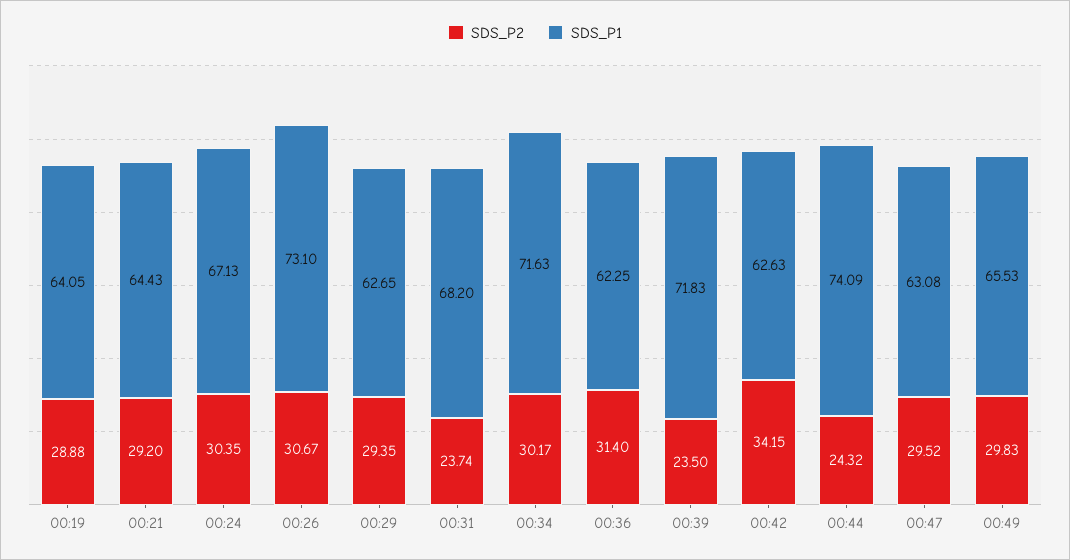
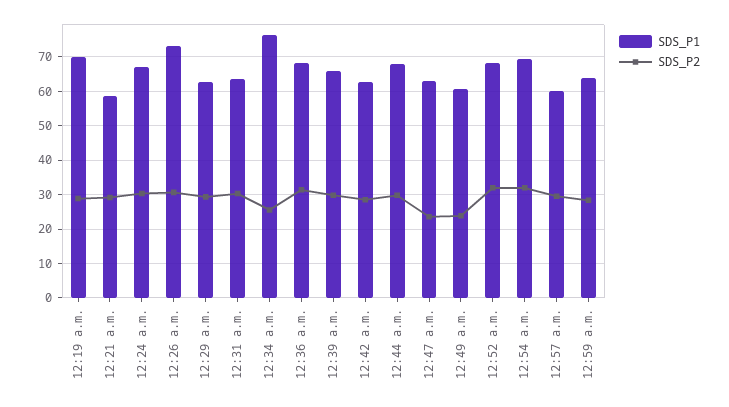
SDS_P1, 00:19: 64.05 -> 70
SDS_P1, 00:21: 64.43 -> 58
SDS_P2, 00:31: 23.74 -> 30
SDS_P1, 00:31: 68.2 -> 64
SDS_P2, 00:34: 30.17 -> 26
SDS_P1, 00:34: 71.63 -> 76
SDS_P1, 00:36: 62.25 -> 68
SDS_P2, 00:39: 23.5 -> 30
SDS_P1, 00:39: 71.83 -> 66
SDS_P2, 00:42: 34.15 -> 28
SDS_P2, 00:44: 24.32 -> 30
SDS_P1, 00:44: 74.09 -> 68
SDS_P2, 00:47: 29.52 -> 24
SDS_P2, 00:49: 29.83 -> 24
SDS_P1, 00:49: 65.53 -> 60
SDS_P1, 12:52 a.m.: none -> 68
SDS_P2, 12:52 a.m.: none -> 32
SDS_P1, 12:54 a.m.: none -> 70
SDS_P2, 12:54 a.m.: none -> 32
SDS_P1, 12:57 a.m.: none -> 60
SDS_P2, 12:57 a.m.: none -> 30
SDS_P1, 12:59 a.m.: none -> 64
SDS_P2, 12:59 a.m.: none -> 28

